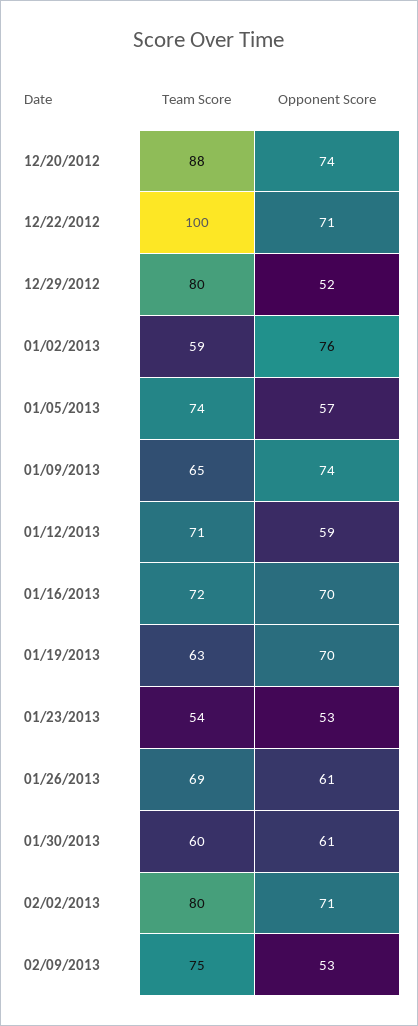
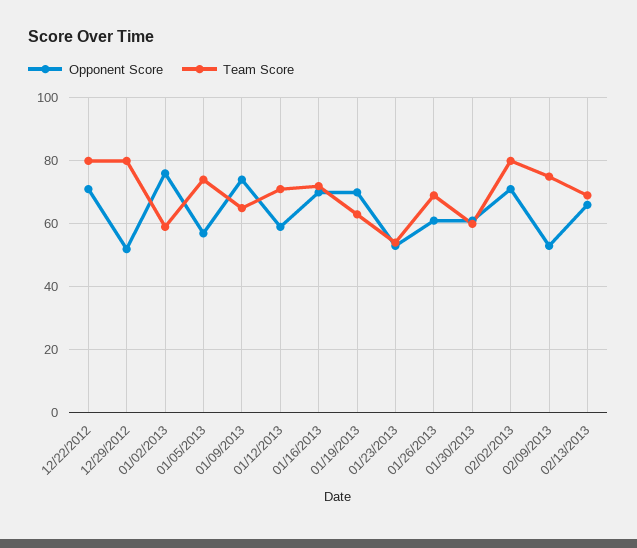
Team Score, 12/20/2012: 88 -> none
Opponent Score, 12/20/2012: 74 -> none
Team Score, 12/22/2012: 100 -> 80
Opponent Score, 02/13/2013: none -> 65
Team Score, 02/13/2013: none -> 70

